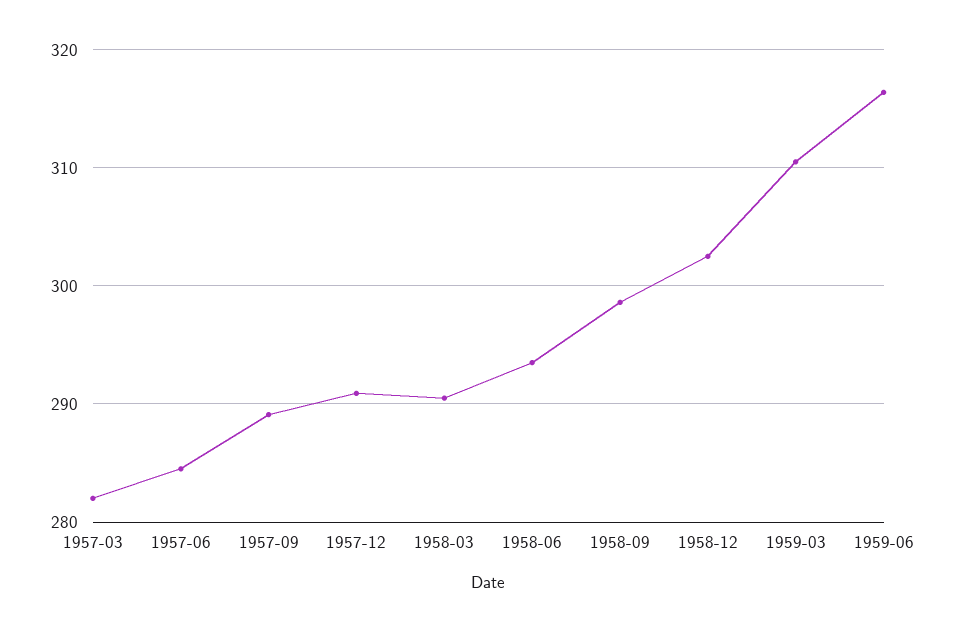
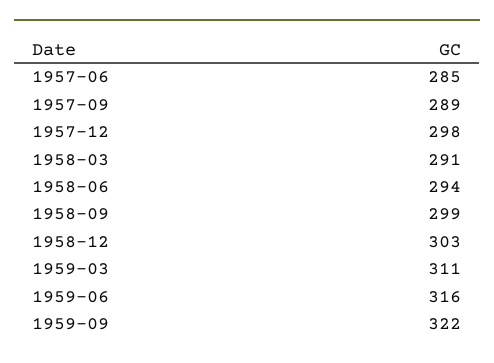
1957-03: 282 -> none
1957-12: 291 -> 298
1959-09: none -> 322

